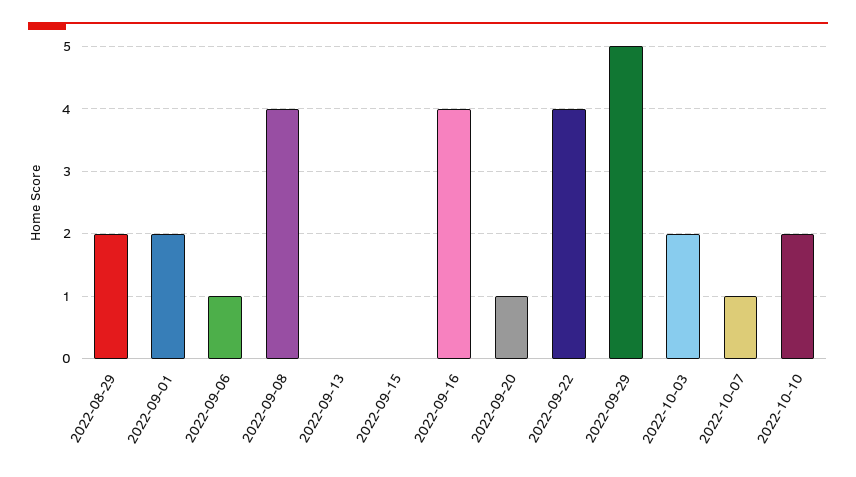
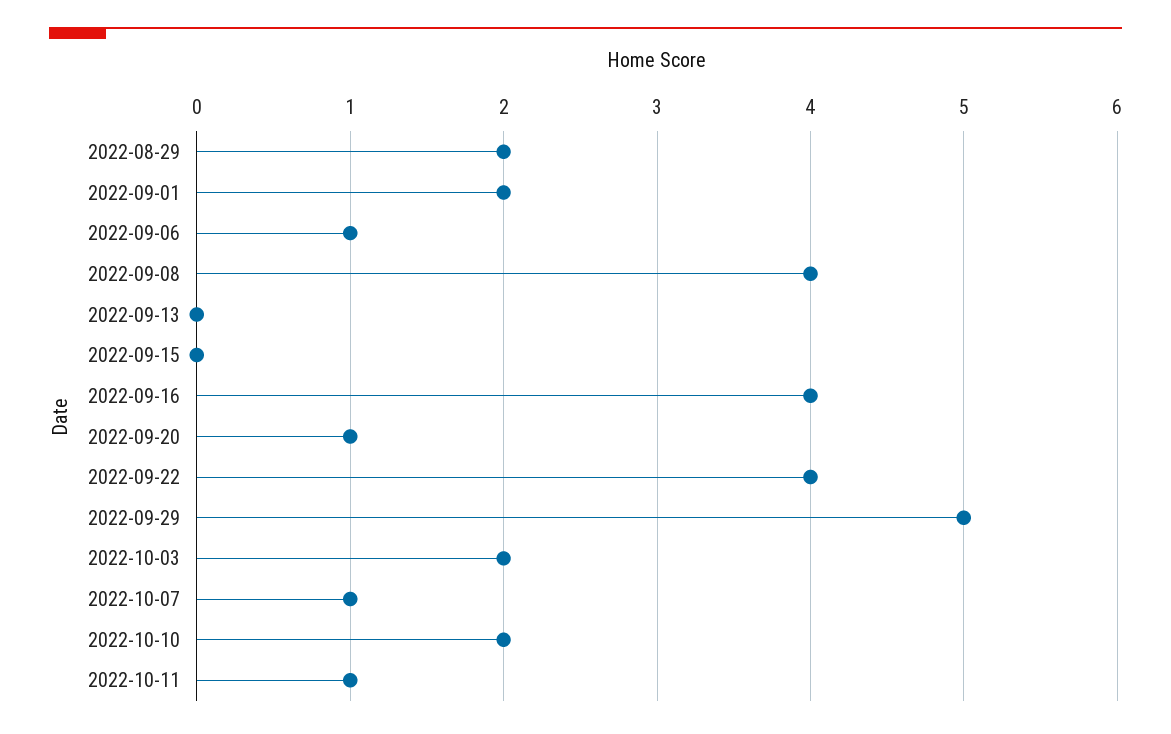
2022-10-11: none -> 1

